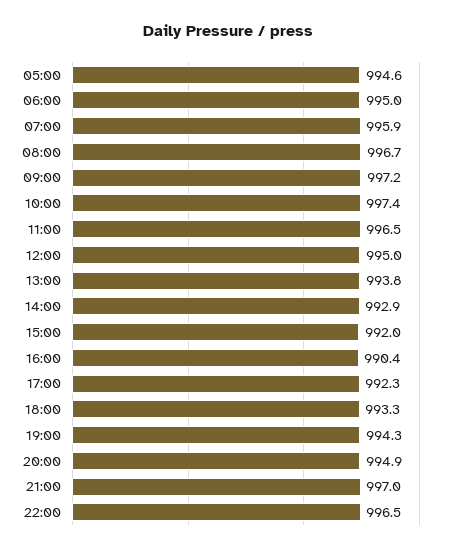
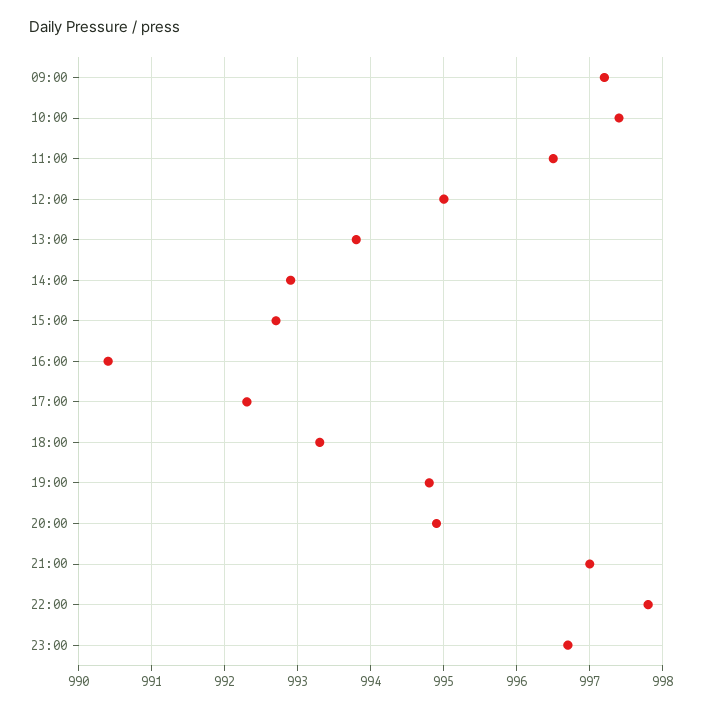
05:00: 994.6 -> none
06:00: 995 -> none
07:00: 995.9 -> none
08:00: 996.7 -> none
15:00: 992 -> 992.7
19:00: 994.3 -> 994.8
22:00: 996.5 -> 997.8
23:00: none -> 996.7

